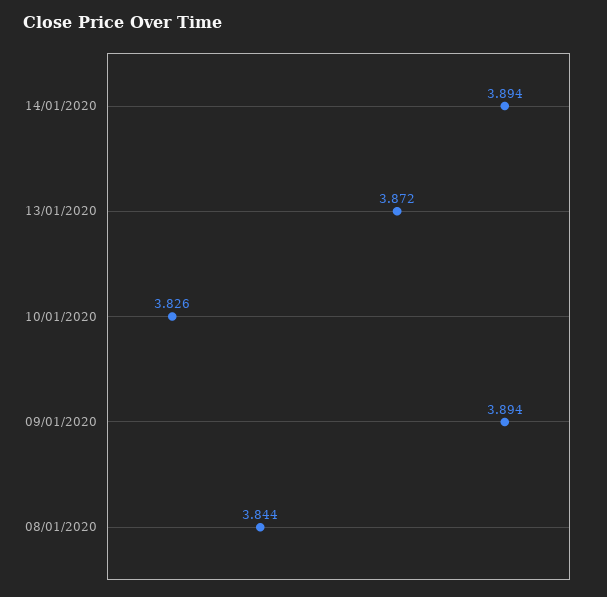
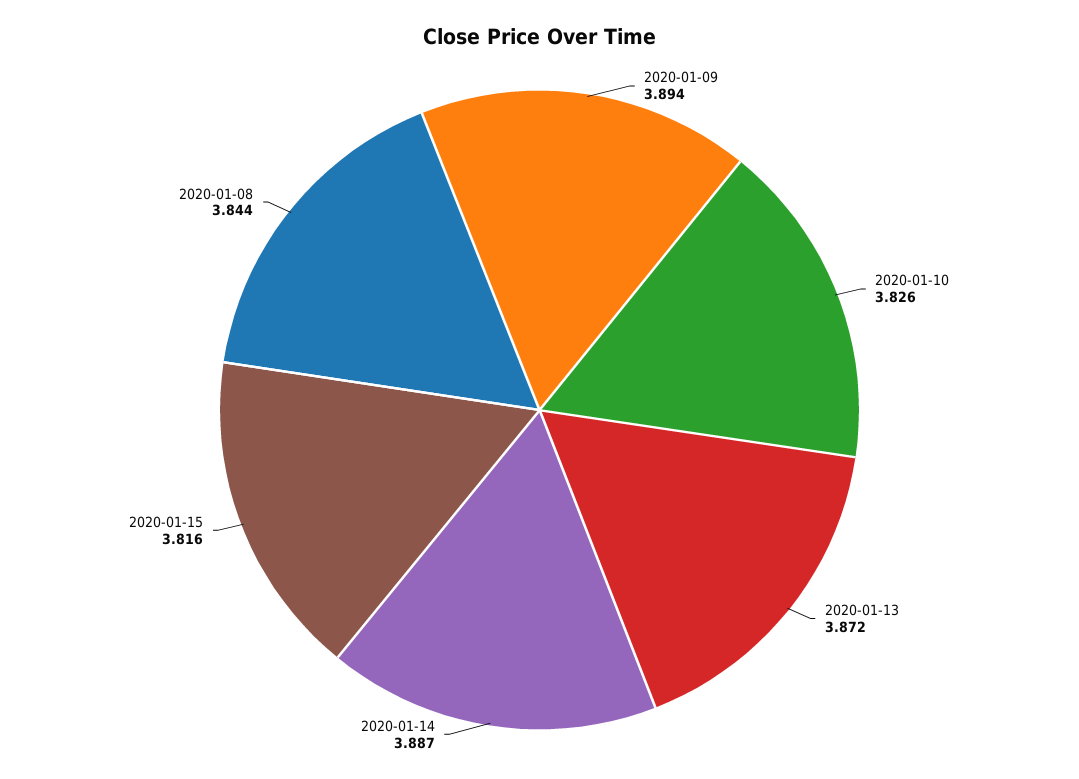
14/01/2020: 3.894 -> 3.887
2020-01-15: none -> 3.816

